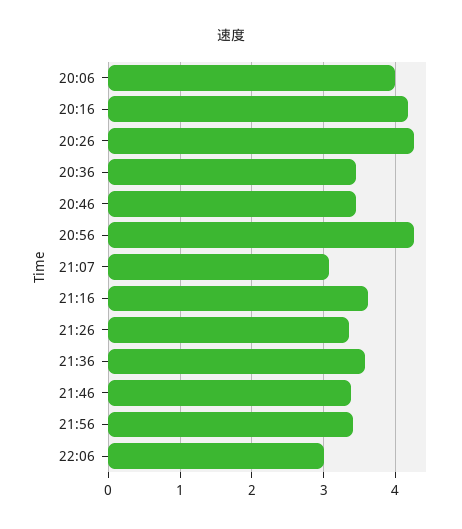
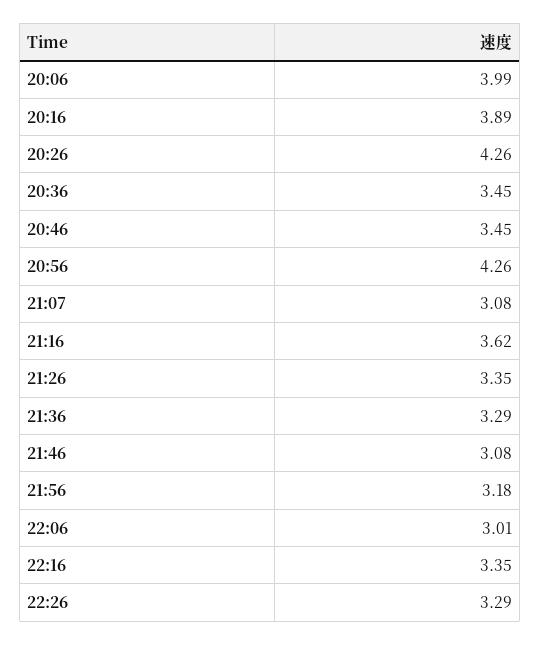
20:16: 4.2 -> 3.89
21:36: 3.6 -> 3.29
21:46: 3.4 -> 3.08
21:56: 3.4 -> 3.18
22:16: none -> 3.35
22:26: none -> 3.29

